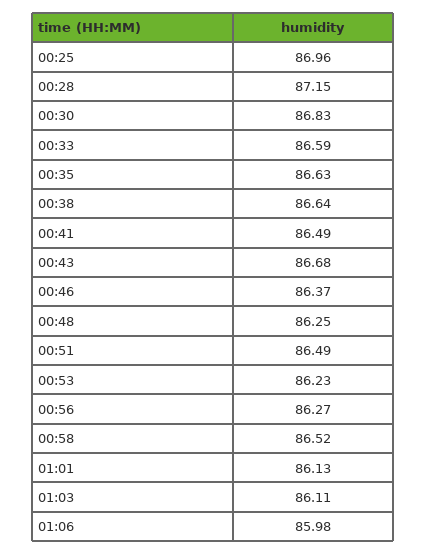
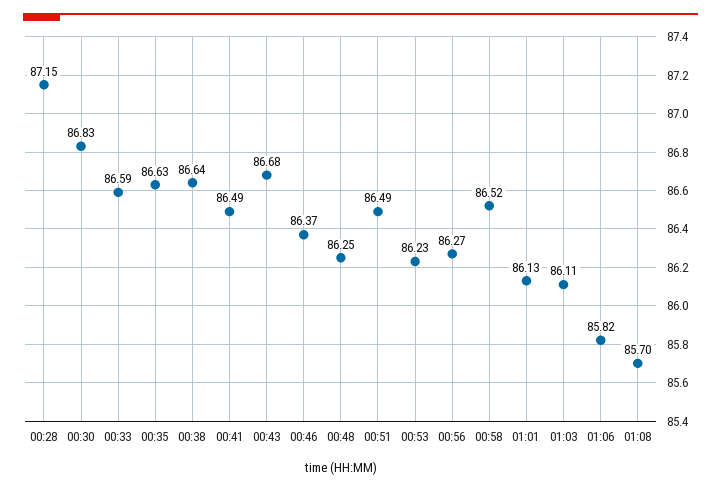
00:25: 86.96 -> none
01:06: 85.98 -> 85.82
01:08: none -> 85.7

